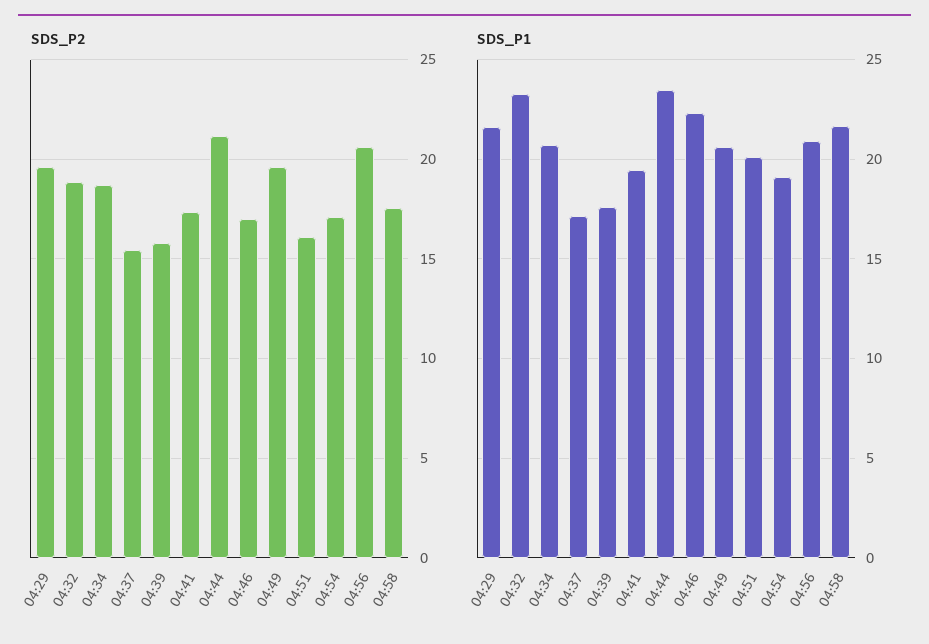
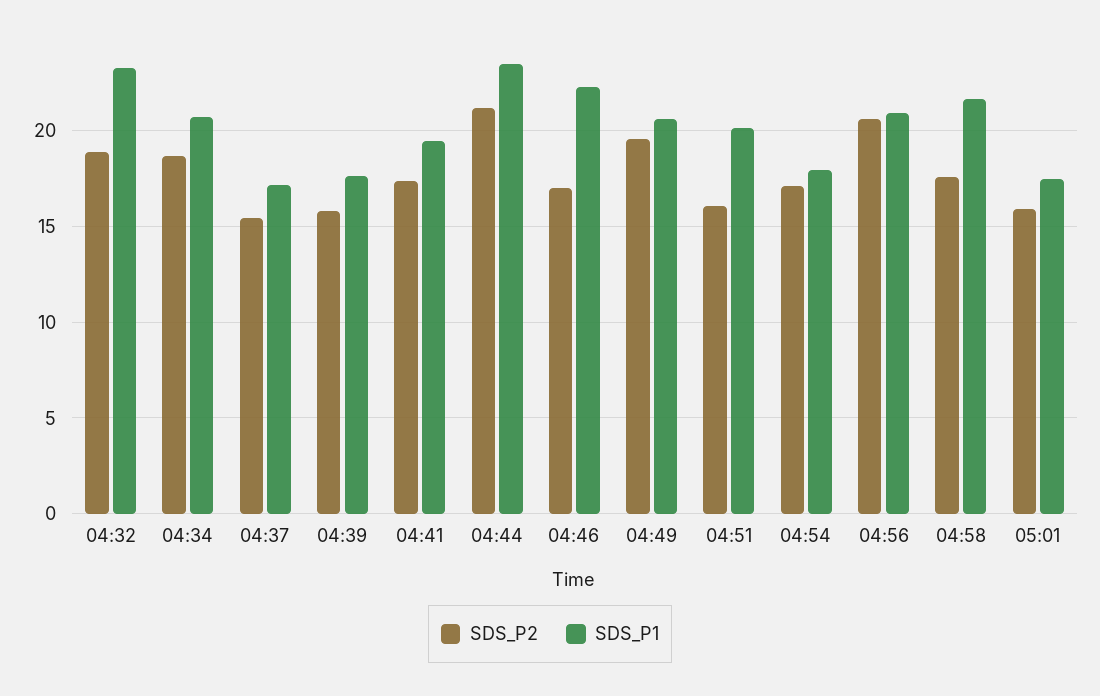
SDS_P2, 04:29: 19.5 -> none
SDS_P1, 04:29: 21.5 -> none
SDS_P1, 04:54: 19 -> 18
SDS_P2, 05:01: none -> 16
SDS_P1, 05:01: none -> 17.5

